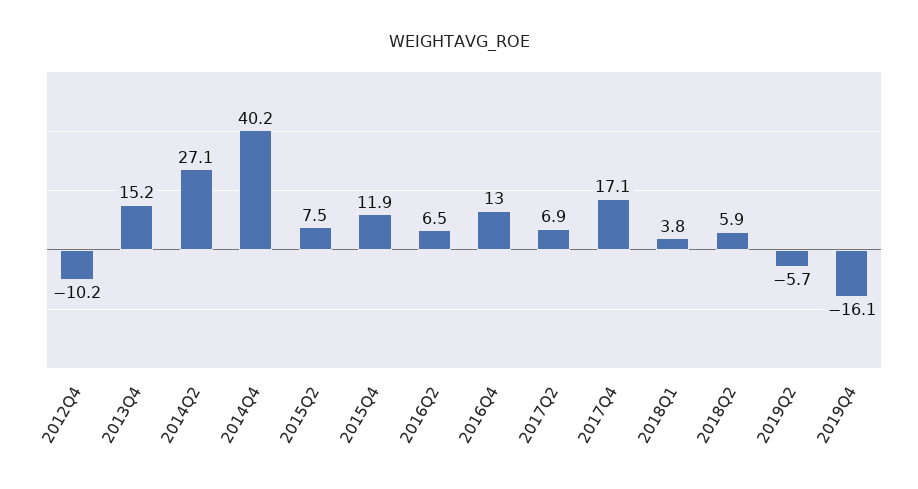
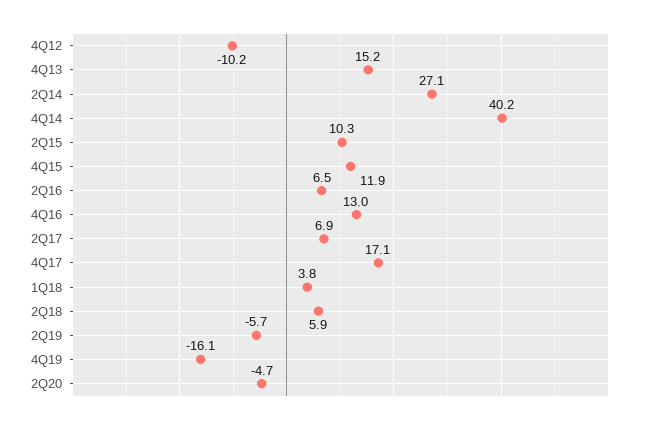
2015Q2: 7.5 -> 10.3
2Q20: none -> -4.7

